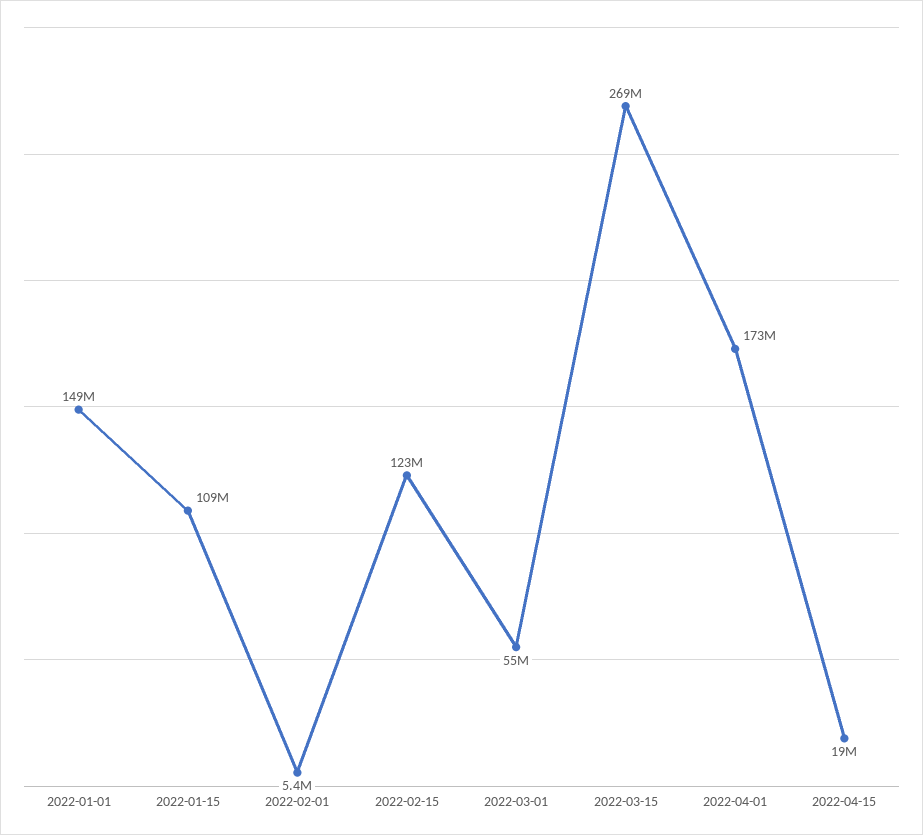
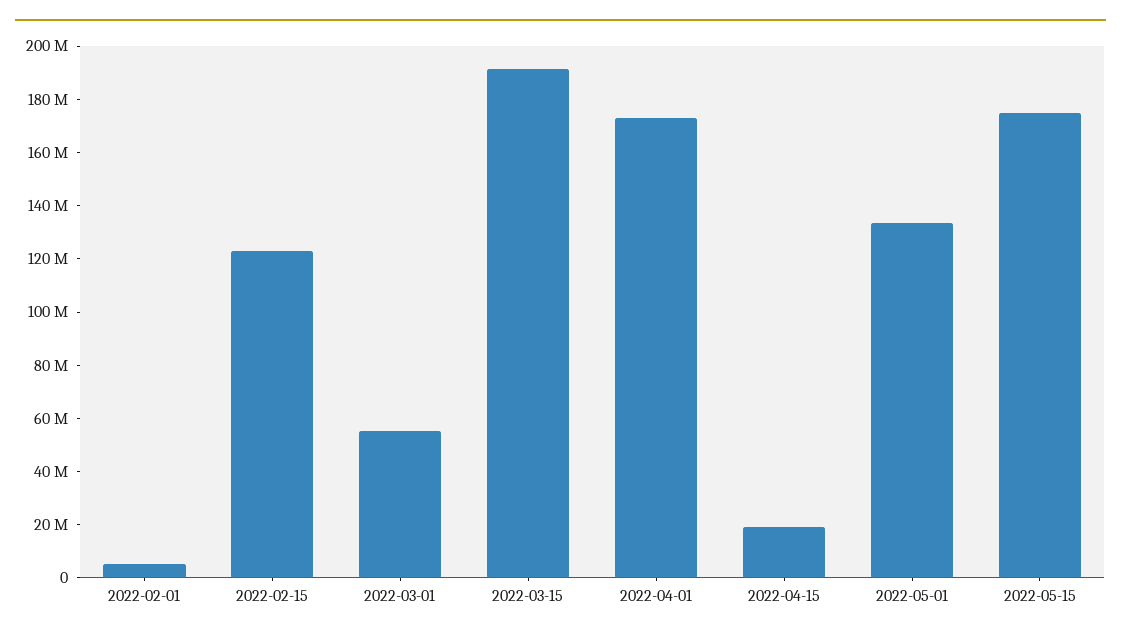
2022-01-01: 149000000 -> none
2022-01-15: 109000000 -> none
2022-03-15: 269000000 -> 190000000
2022-05-01: none -> 135000000
2022-05-15: none -> 175000000

